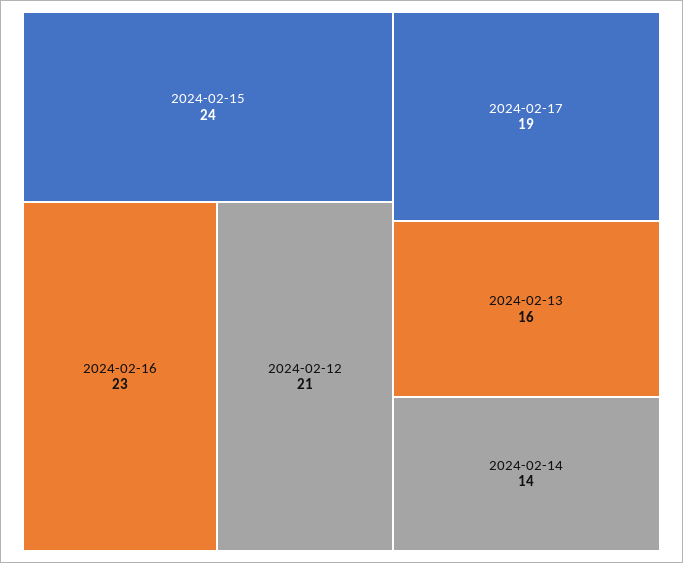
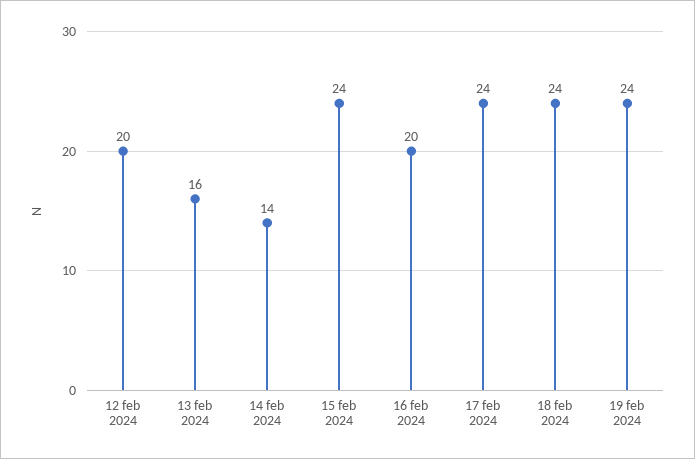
2024-02-16: 23 -> 20
2024-02-12: 21 -> 20
2024-02-17: 19 -> 24
18 feb 2024: none -> 24
19 feb 2024: none -> 24

